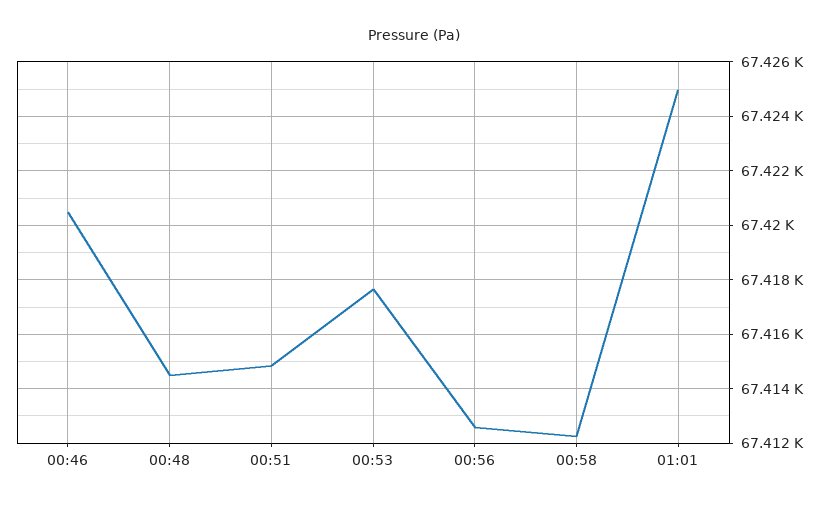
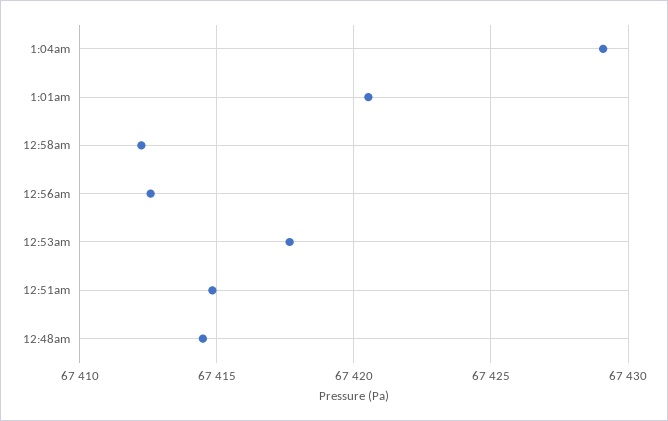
00:46: 67420.5 -> none
01:01: 67425 -> 67420.5
1:04am: none -> 67429

